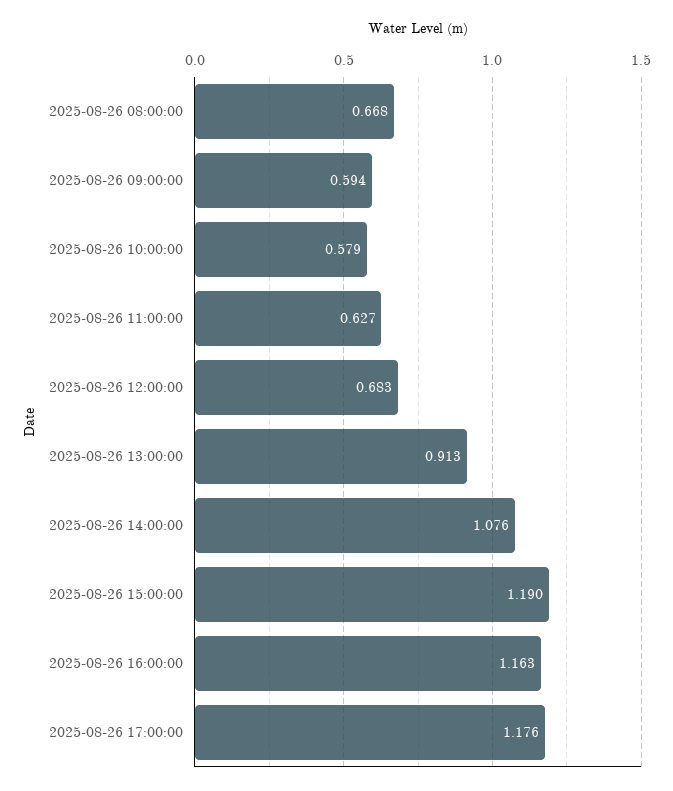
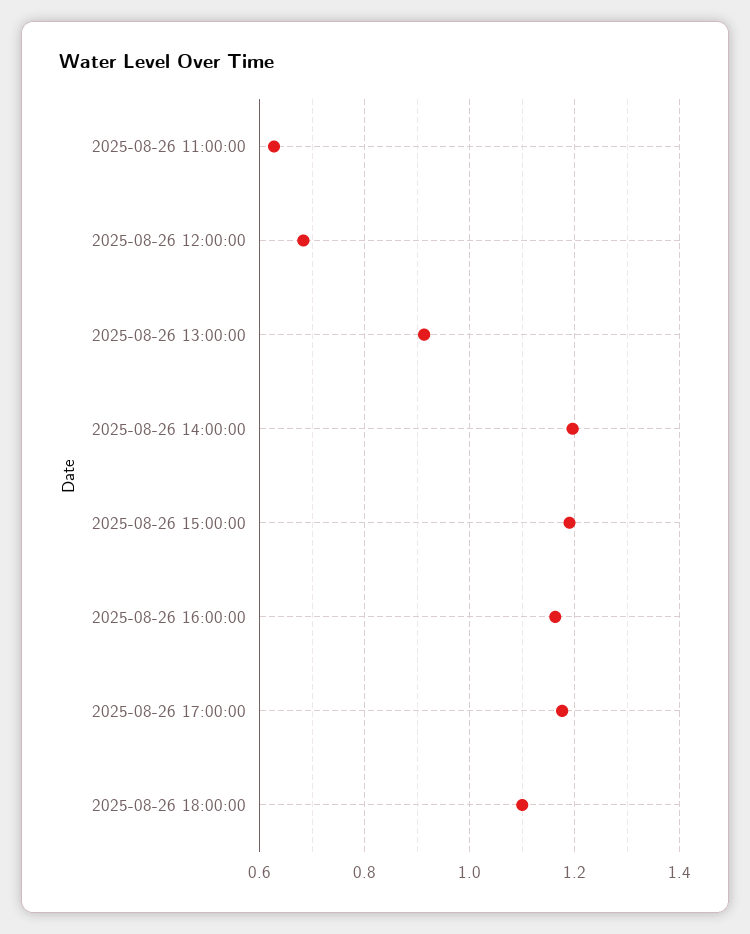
2025-08-26 08:00:00: 0.668 -> none
2025-08-26 09:00:00: 0.594 -> none
2025-08-26 10:00:00: 0.579 -> none
2025-08-26 14:00:00: 1.076 -> 1.2
2025-08-26 18:00:00: none -> 1.1

